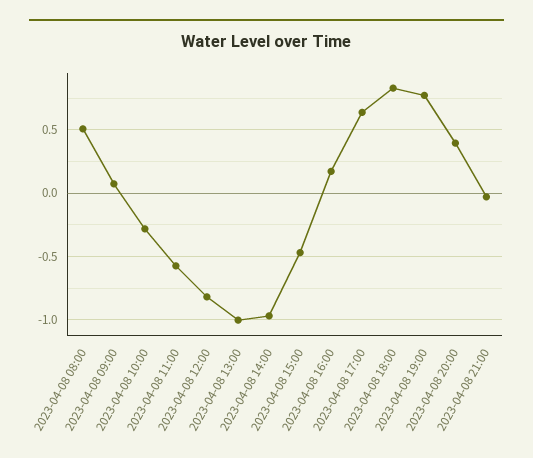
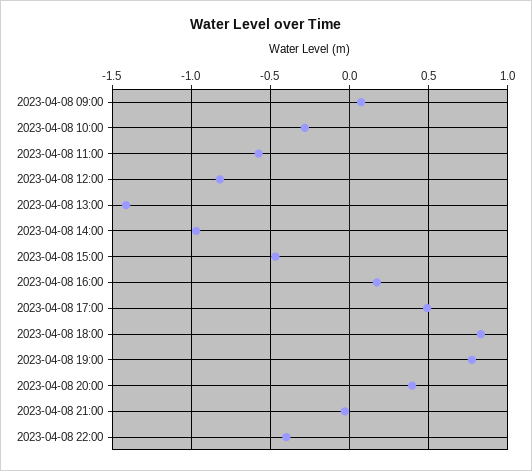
2023-04-08 08:00: 0.5 -> none
2023-04-08 13:00: -1 -> -1.4
2023-04-08 17:00: 0.65 -> 0.5
2023-04-08 22:00: none -> -0.4

